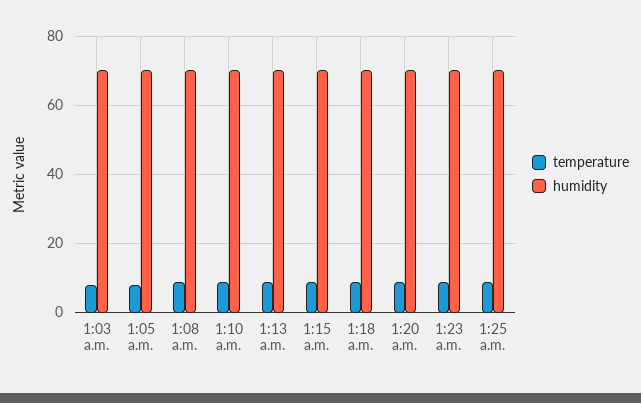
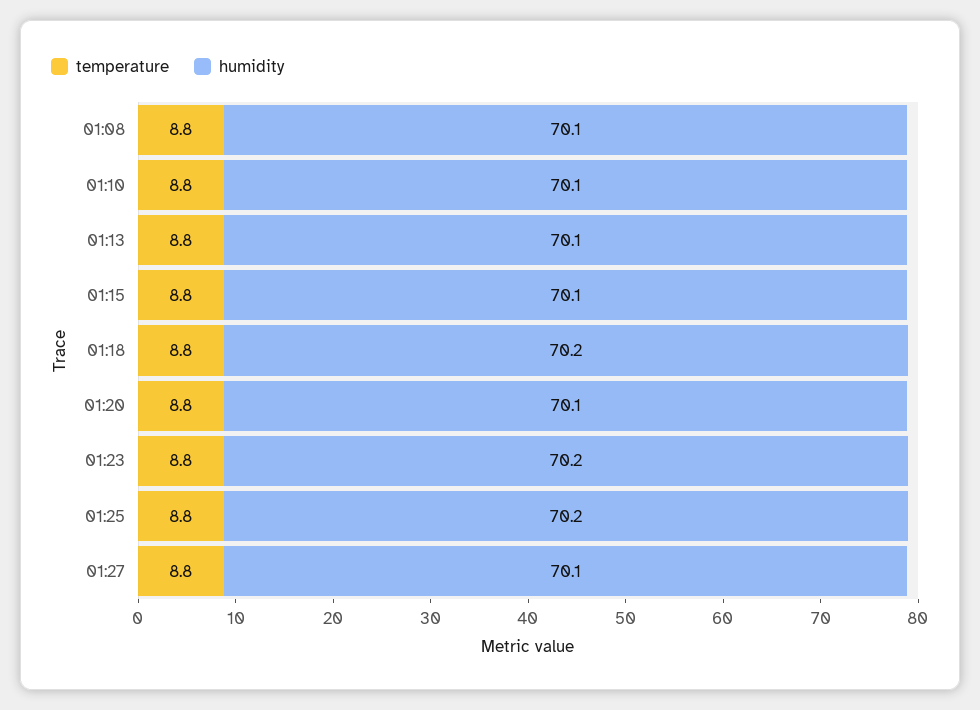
temperature, 1:03 a.m.: 8 -> none
humidity, 1:03 a.m.: 70 -> none
temperature, 1:05 a.m.: 8 -> none
humidity, 1:05 a.m.: 70 -> none
temperature, 01:27: none -> 8.8
humidity, 01:27: none -> 70.1

